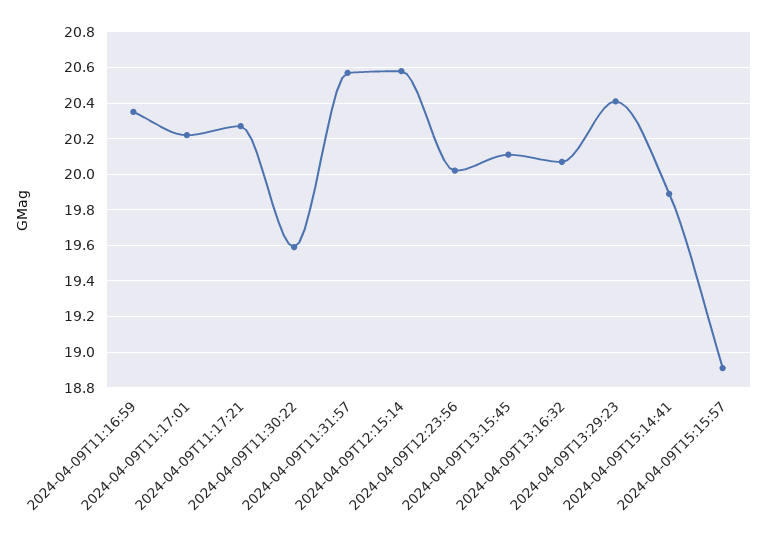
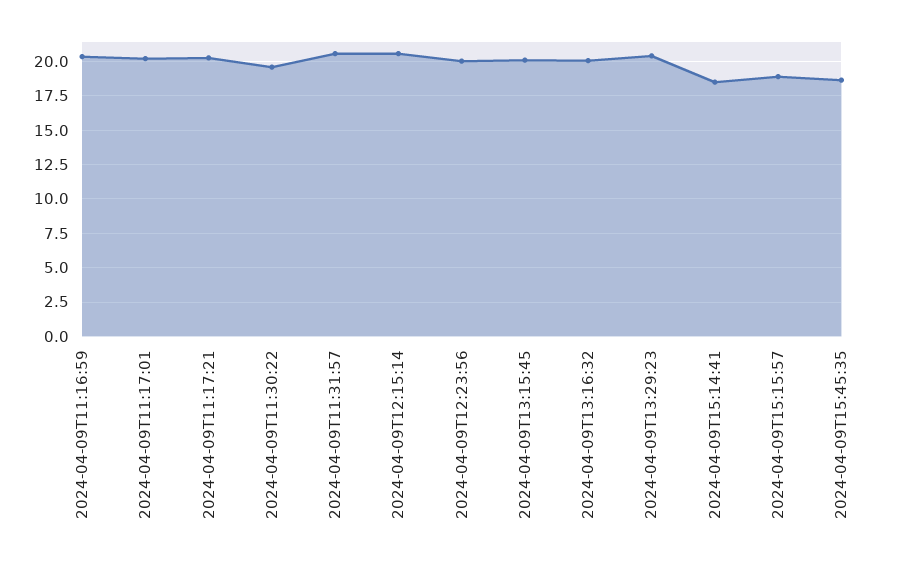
2024-04-09T15:14:41: 19.9 -> 18.5
2024-04-09T15:45:35: none -> 18.5

